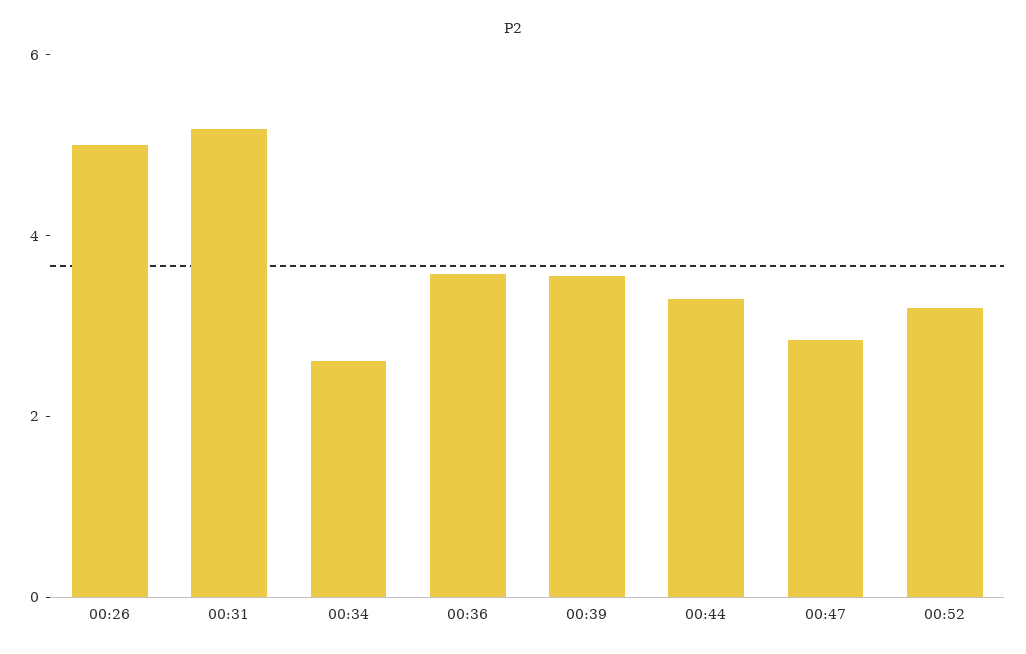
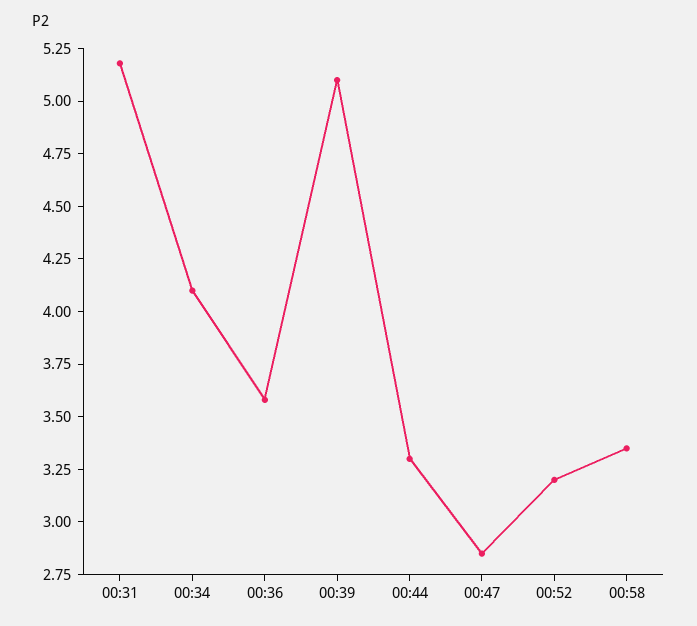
00:26: 5 -> none
00:34: 2.5 -> 4.1
00:39: 3.5 -> 5.1
00:58: none -> 3.35

